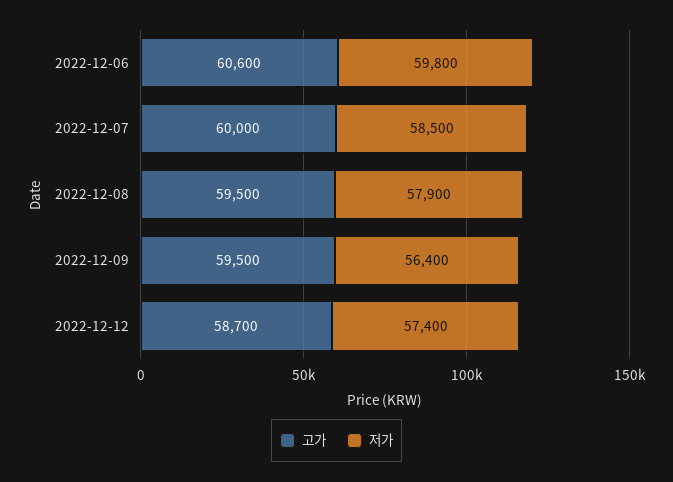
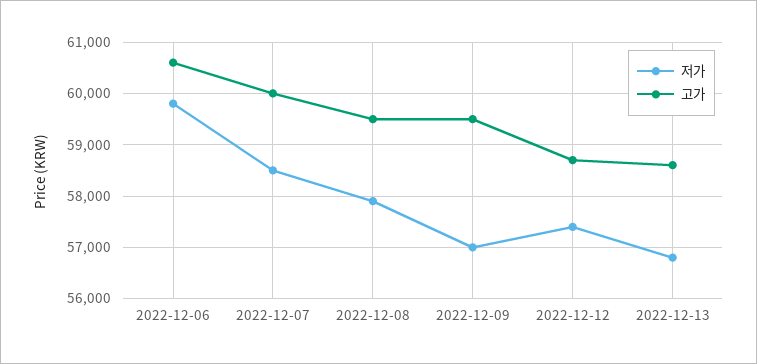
저가, 2022-12-09: 56400 -> 57000
저가, 2022-12-13: none -> 56800
고가, 2022-12-13: none -> 58600

